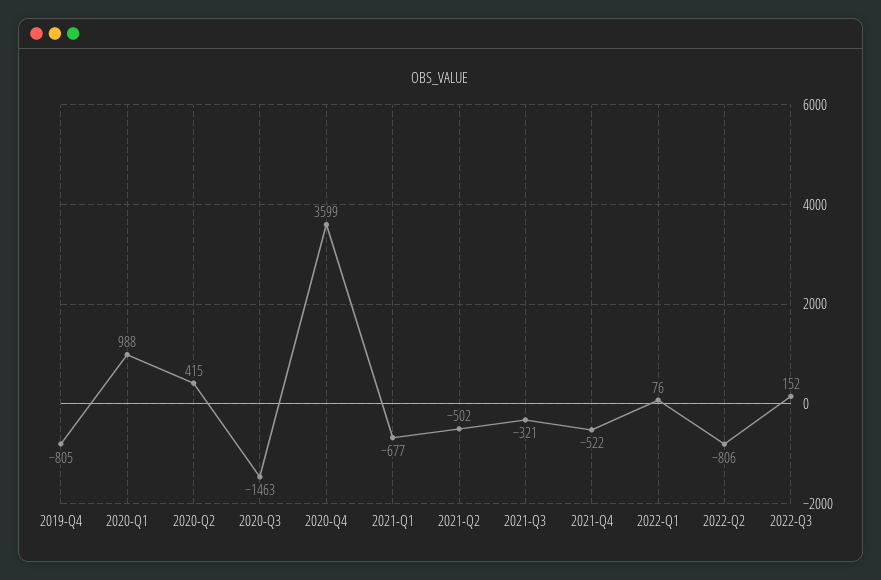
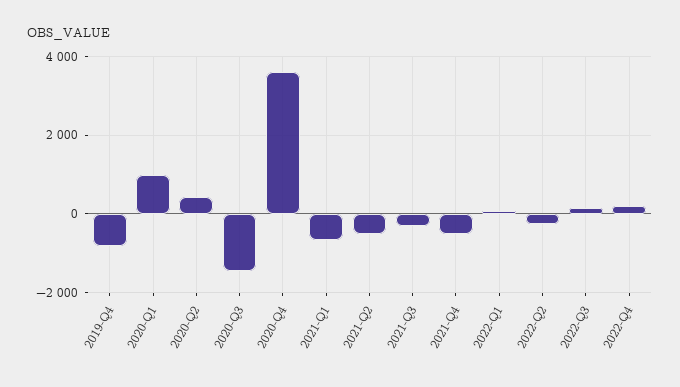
2022-Q2: -806 -> -200
2022-Q4: none -> 200

